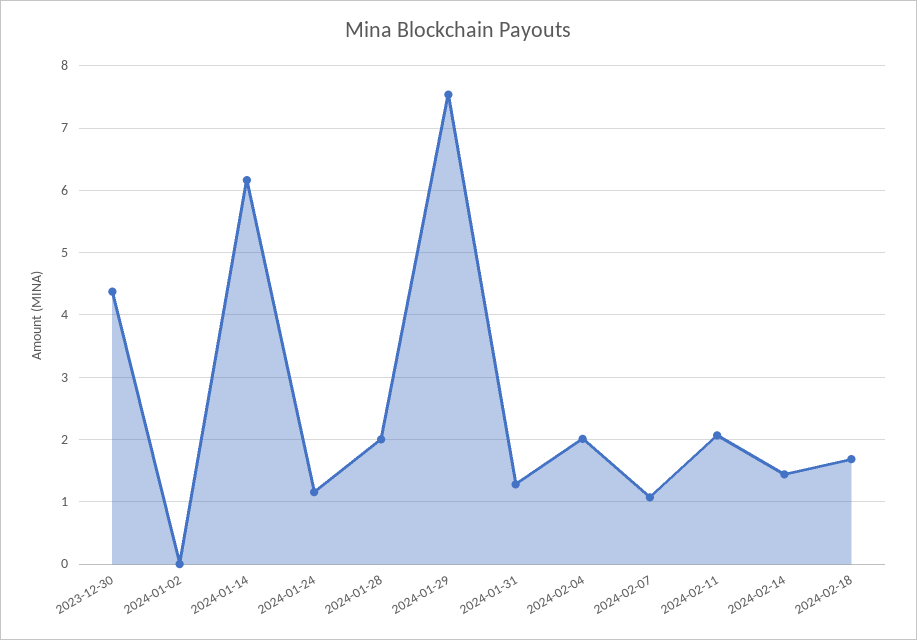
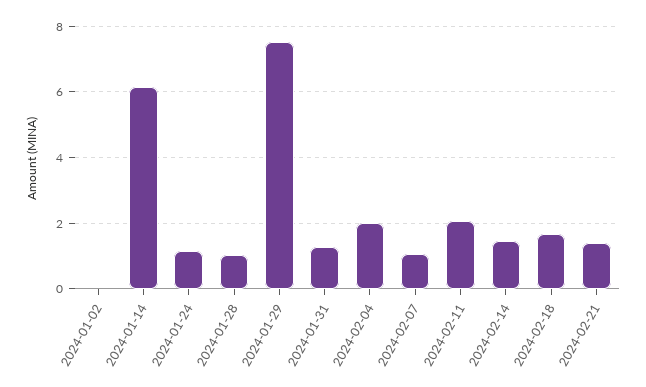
2023-12-30: 4.4 -> none
2024-01-28: 2 -> 1
2024-02-21: none -> 1.4

